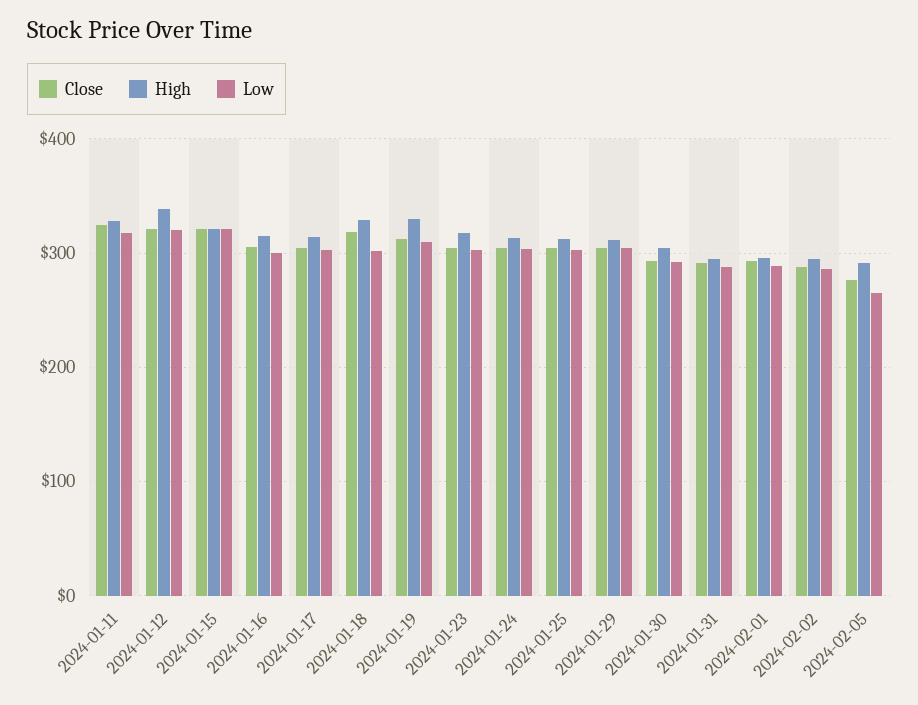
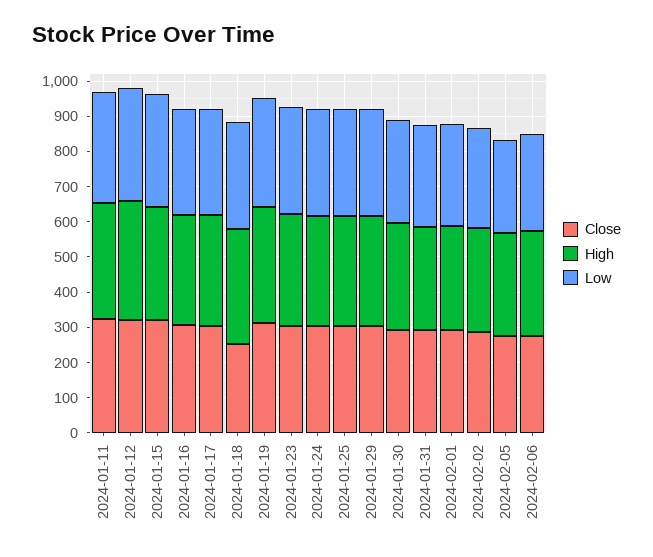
Close, 2024-01-18: 320 -> 250
Close, 2024-02-06: none -> 275
High, 2024-02-06: none -> 300
Low, 2024-02-06: none -> 275

